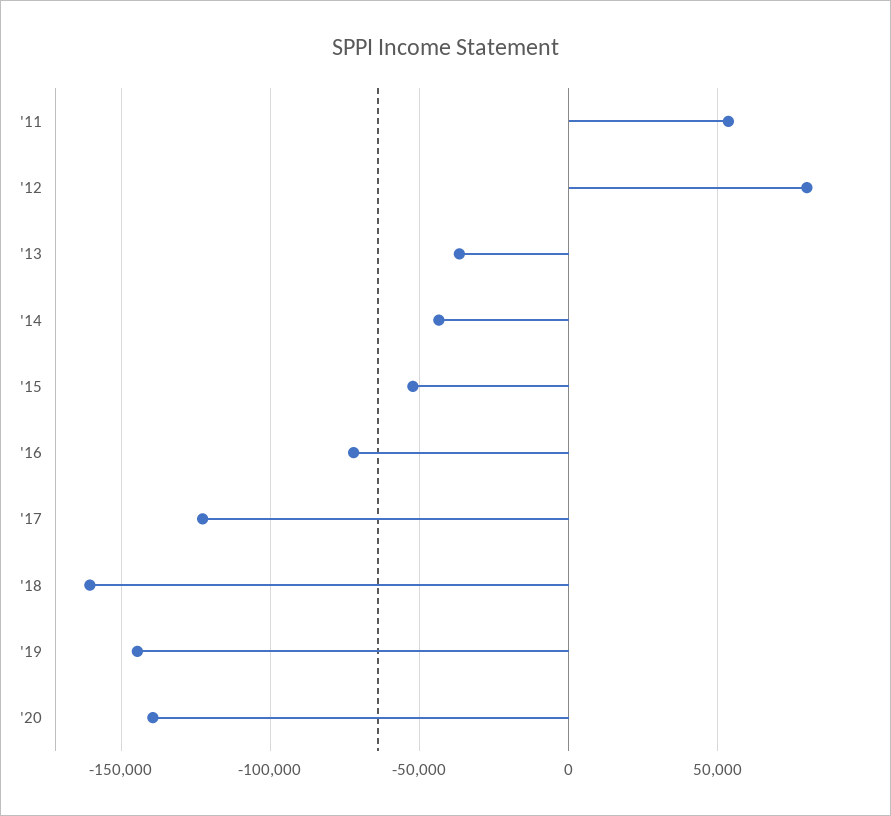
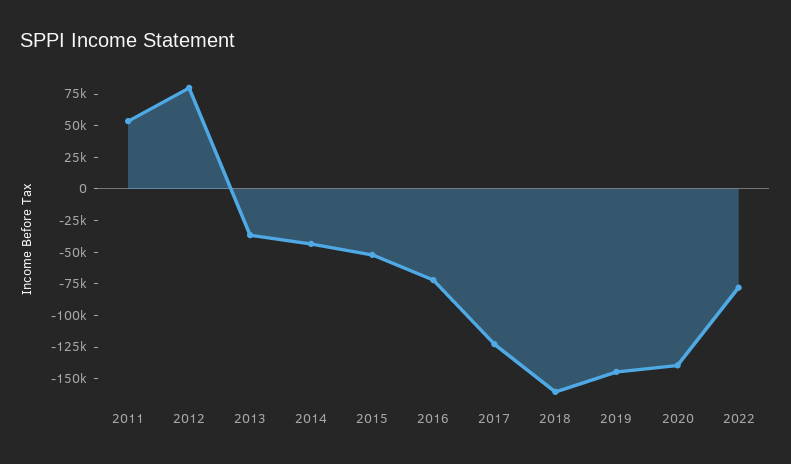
2022: none -> -75000

